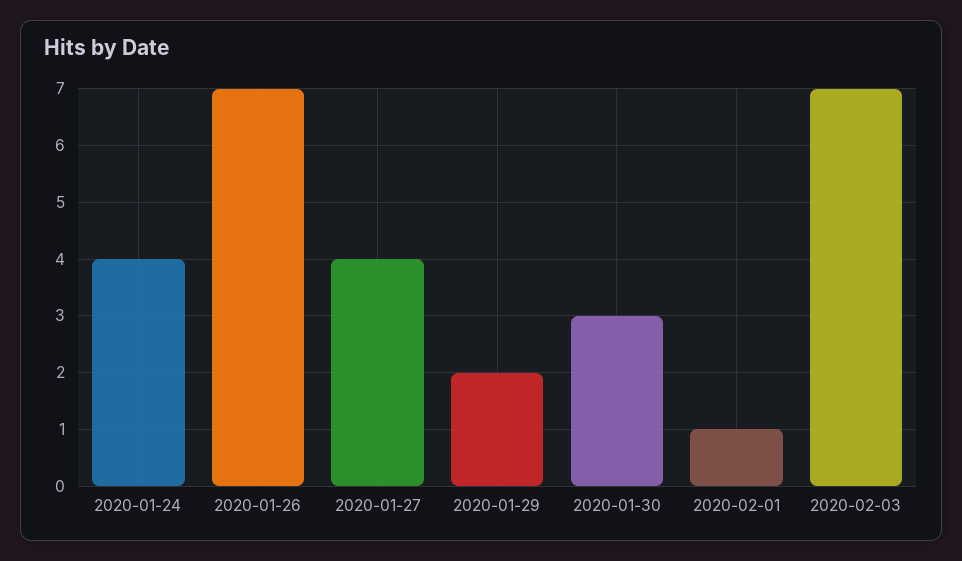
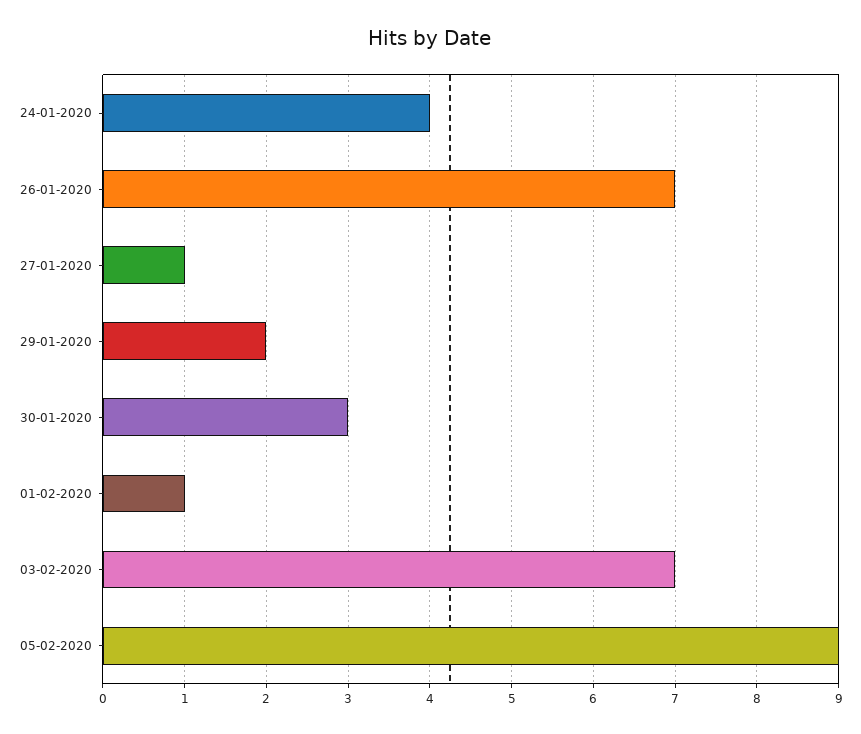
2020-01-27: 4 -> 1
05-02-2020: none -> 9

